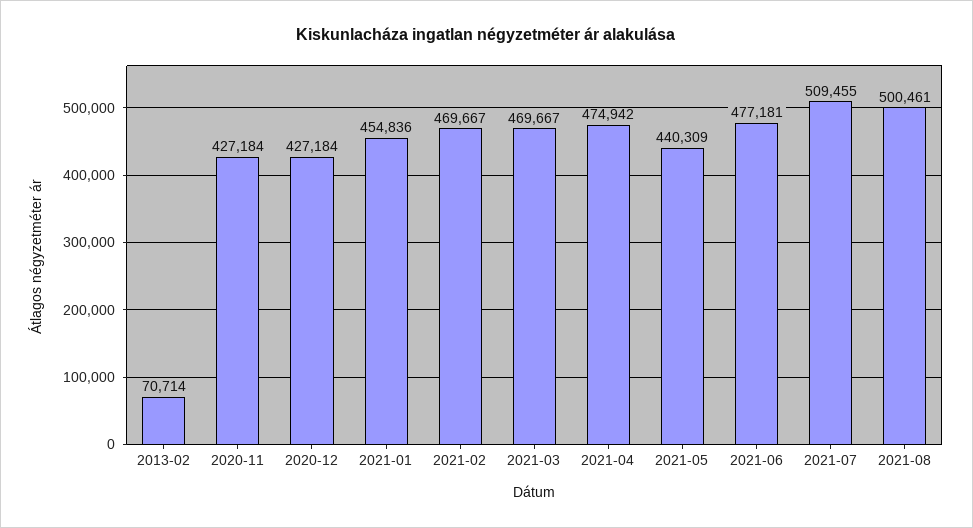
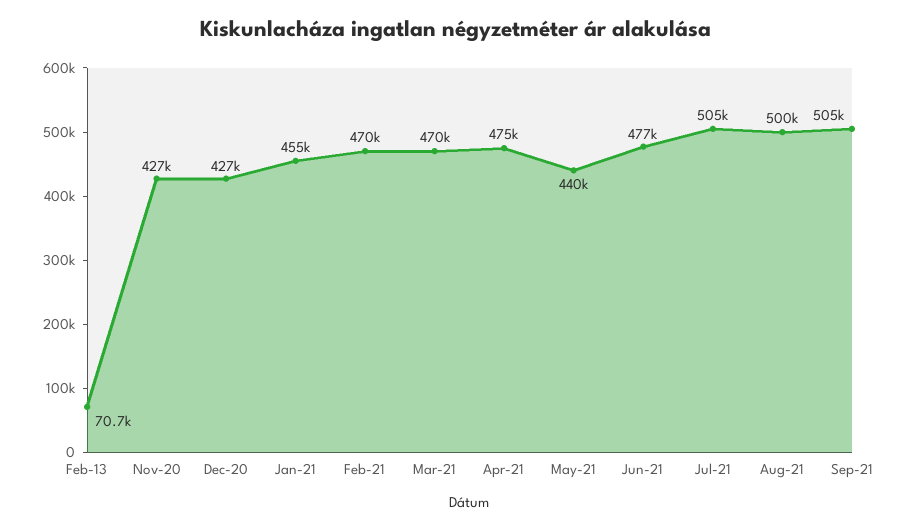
2021-07: 509455 -> 505000
Sep-21: none -> 505000

